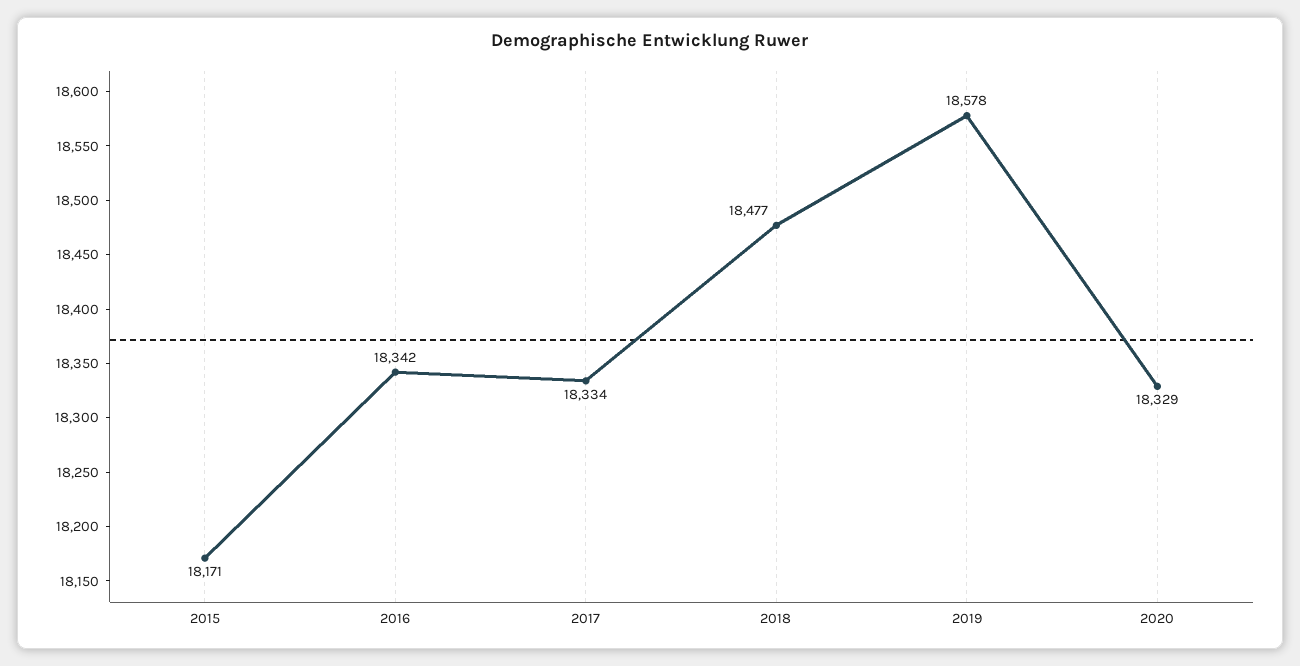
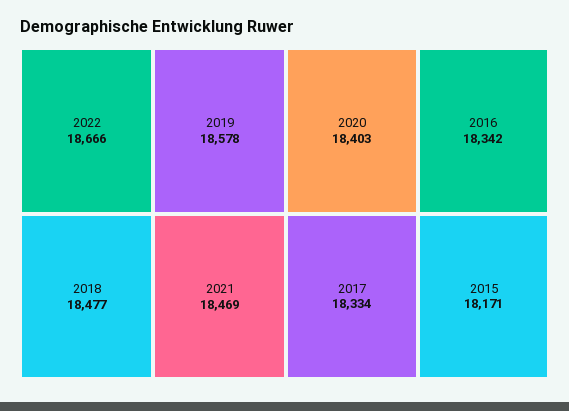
2020: 18329 -> 18403
2022: none -> 18666
2021: none -> 18469

